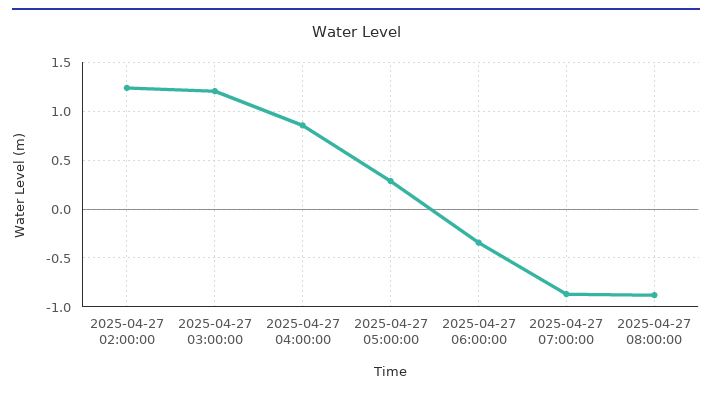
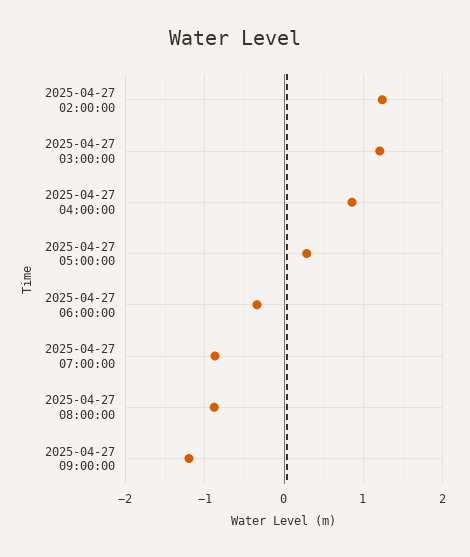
2025-04-27 09:00:00: none -> -1.2

